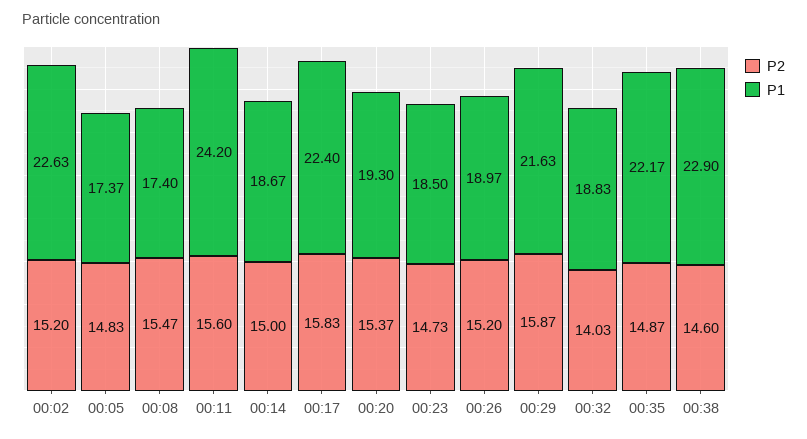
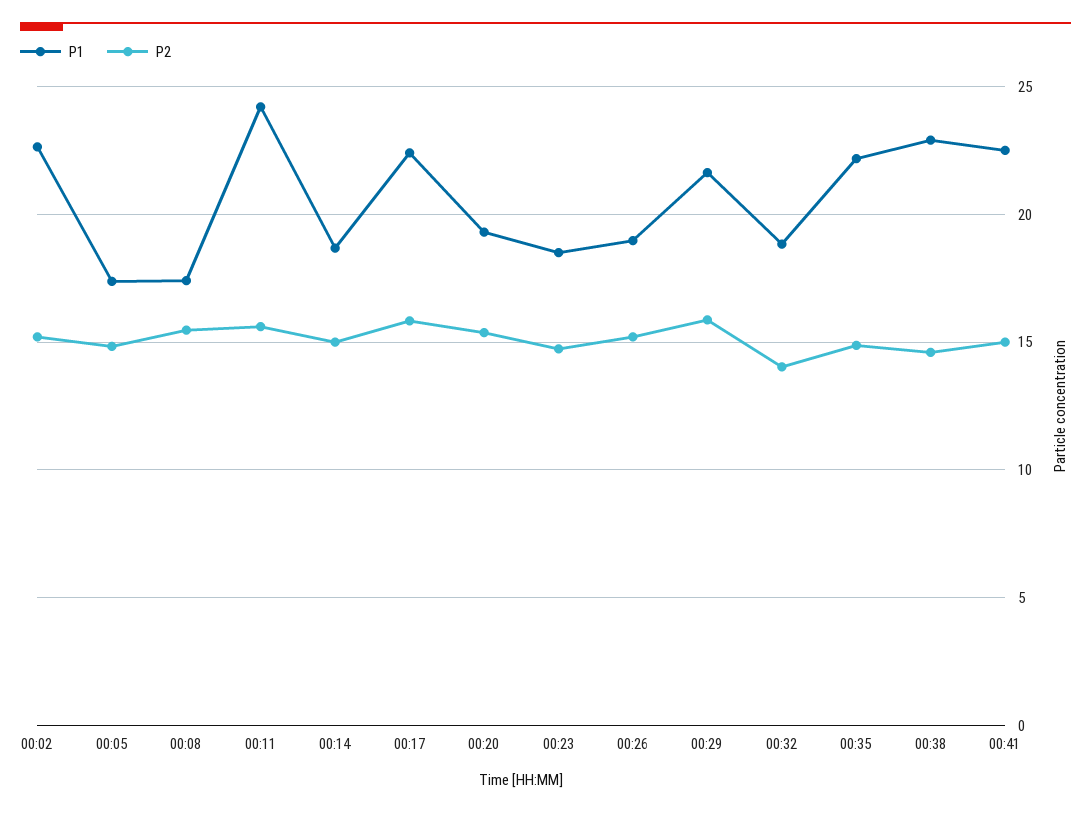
P1, 00:41: none -> 22.5
P2, 00:41: none -> 15

